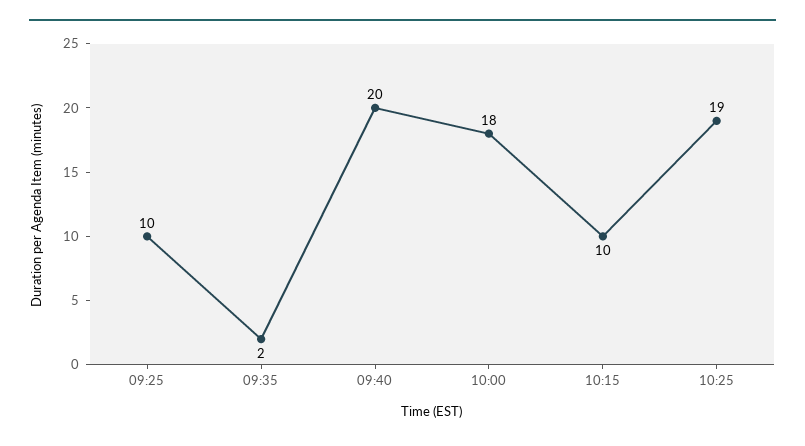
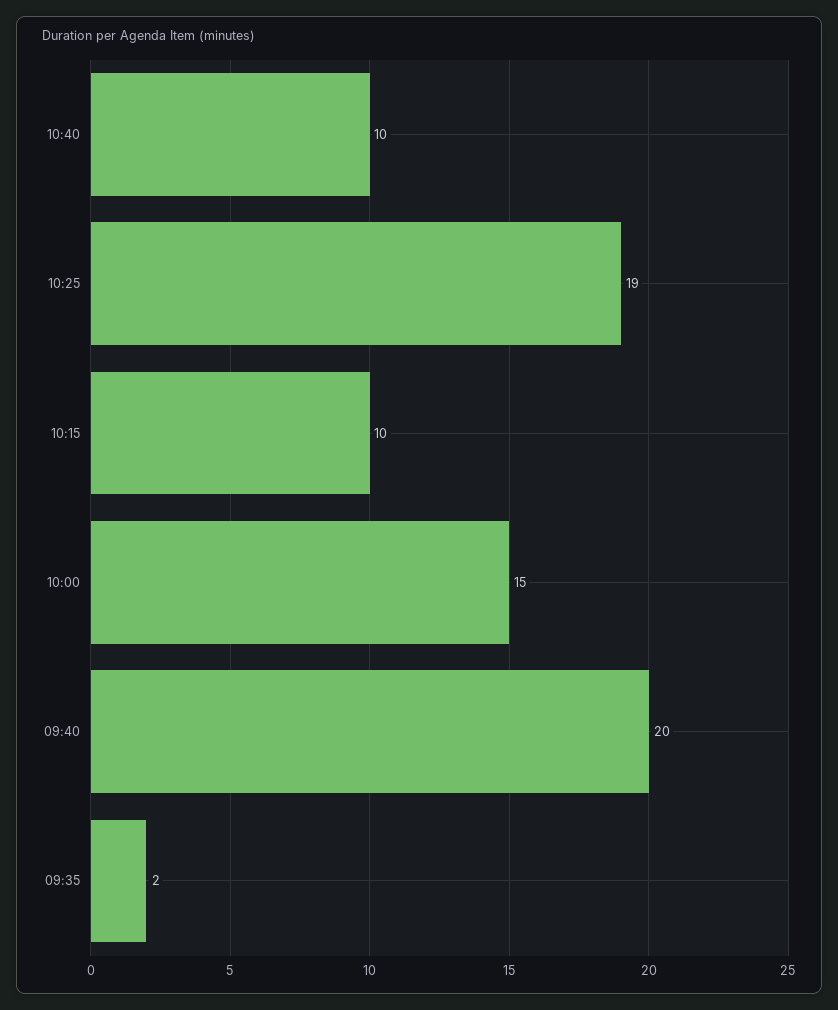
09:25: 10 -> none
10:00: 18 -> 15
10:40: none -> 10

